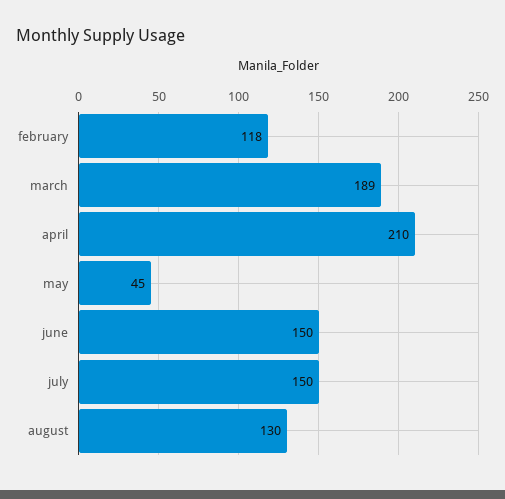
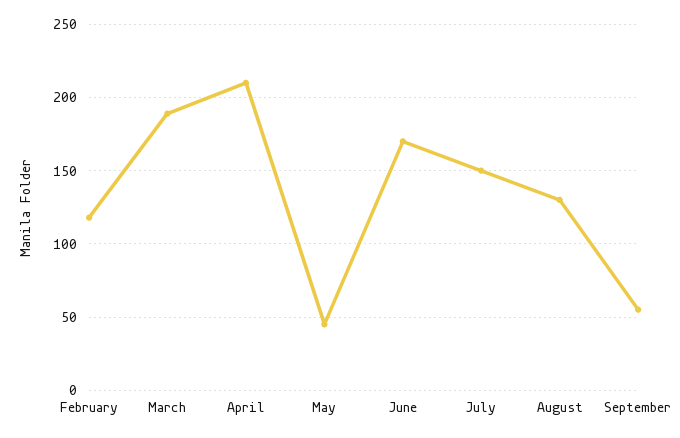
june: 150 -> 170
September: none -> 55

